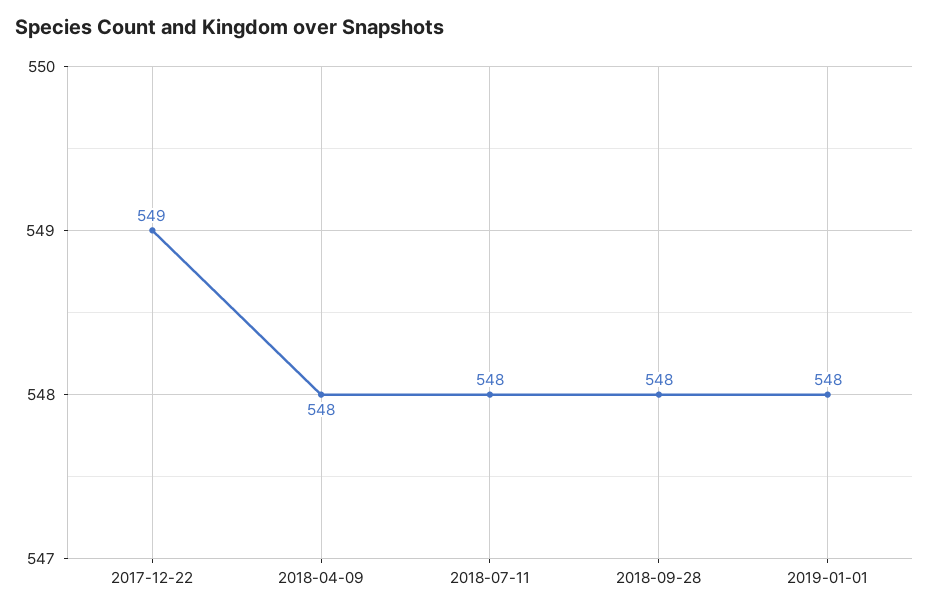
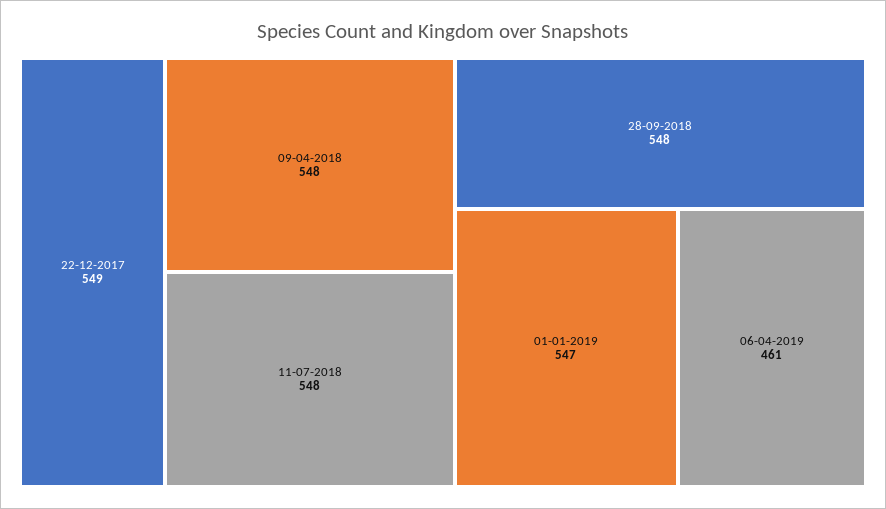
2019-01-01: 548 -> 547
06-04-2019: none -> 461

